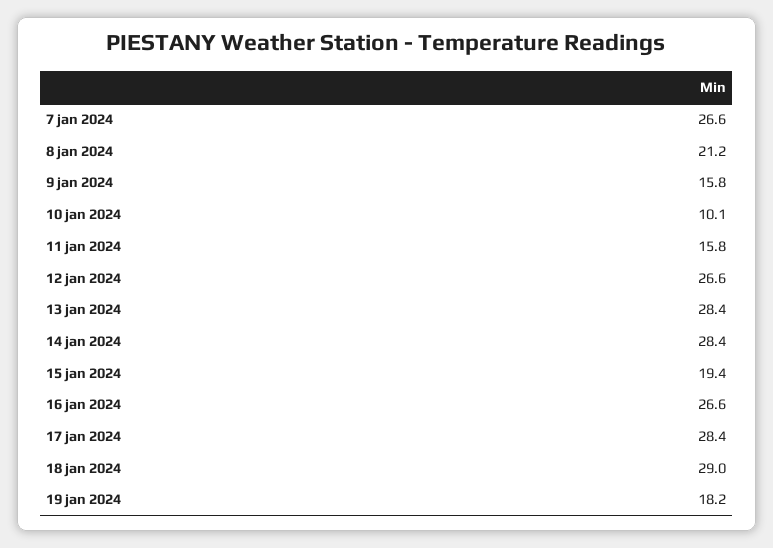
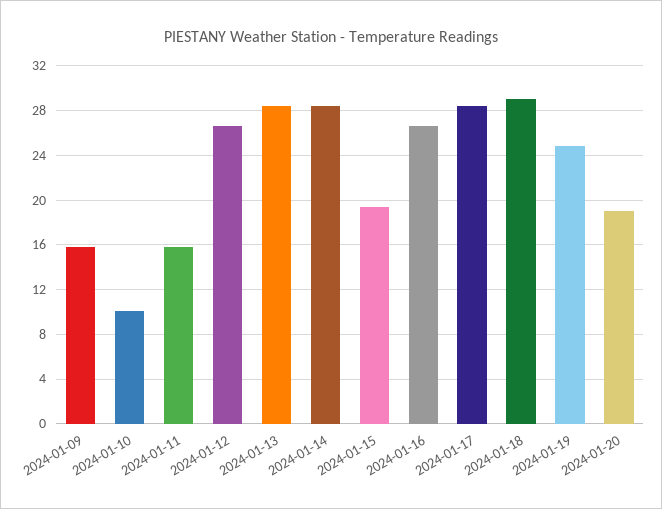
7 jan 2024: 26.6 -> none
8 jan 2024: 21.2 -> none
19 jan 2024: 18.2 -> 25
2024-01-20: none -> 19

